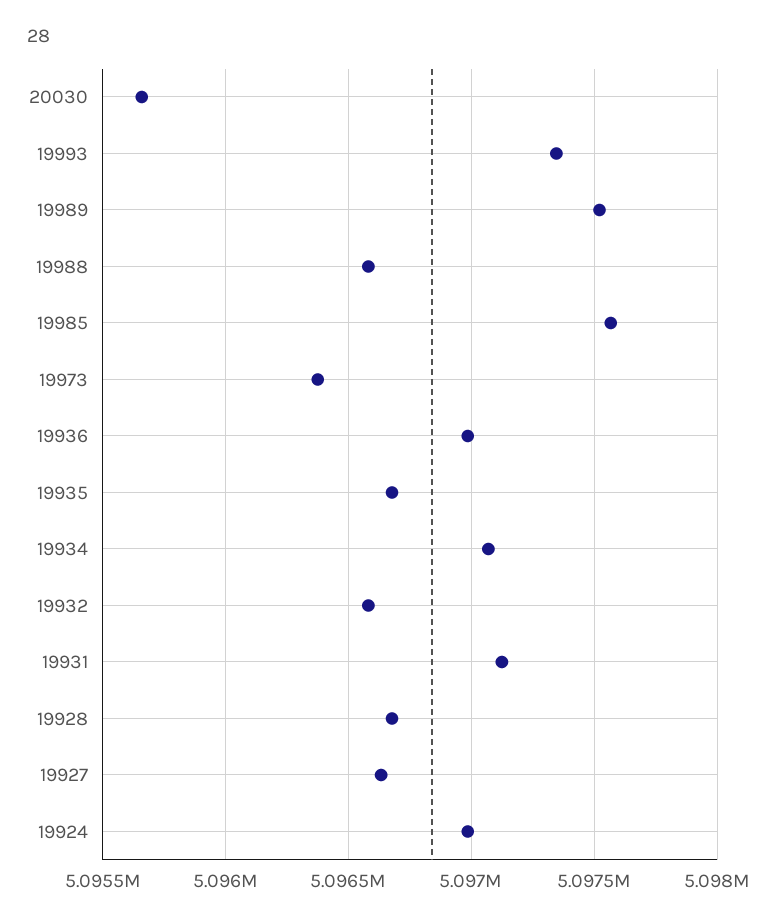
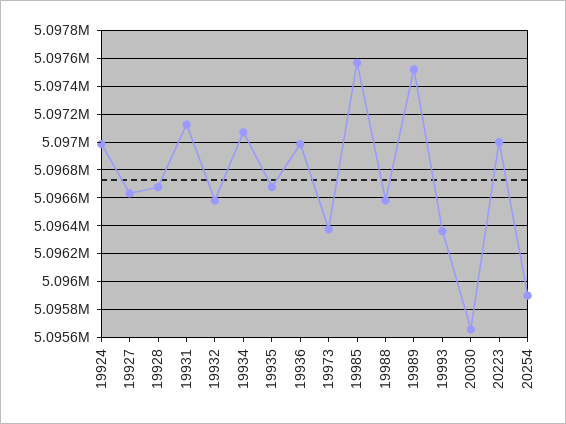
19993: 5097350 -> 5096350
20223: none -> 5097000
20254: none -> 5095900

